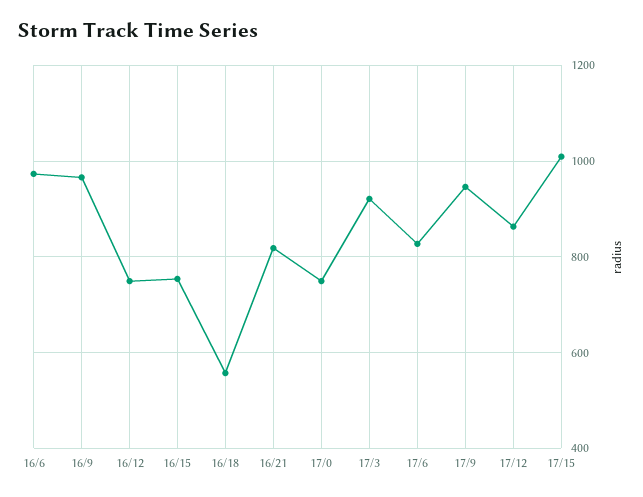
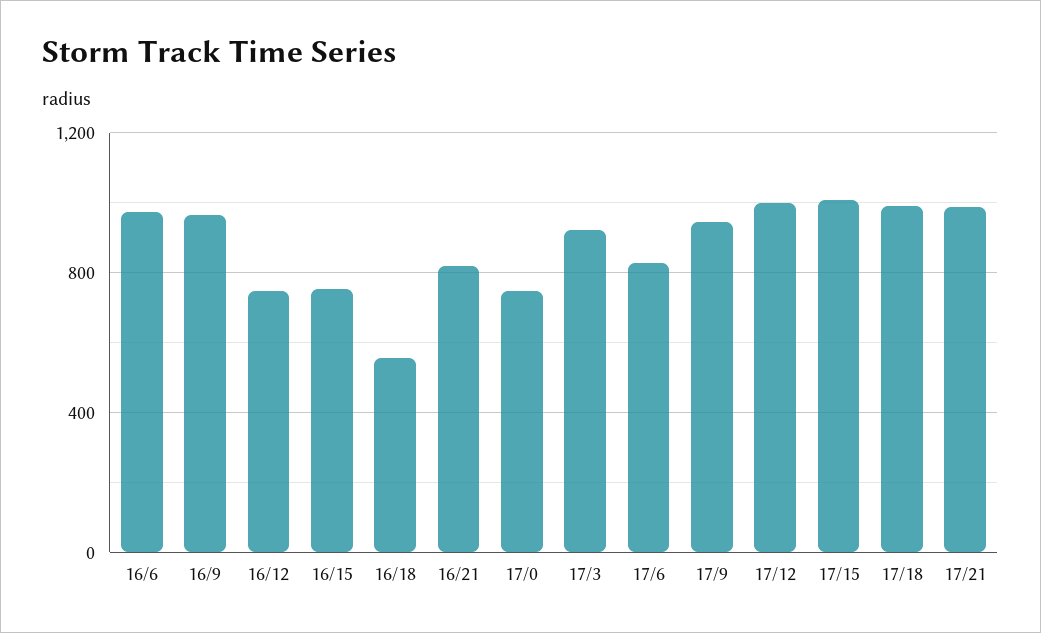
17/12: 860 -> 1000
17/18: none -> 1000
17/21: none -> 1000

